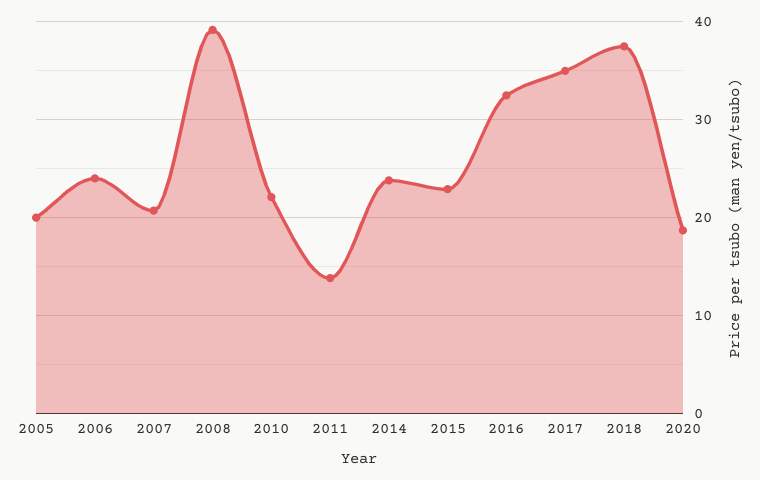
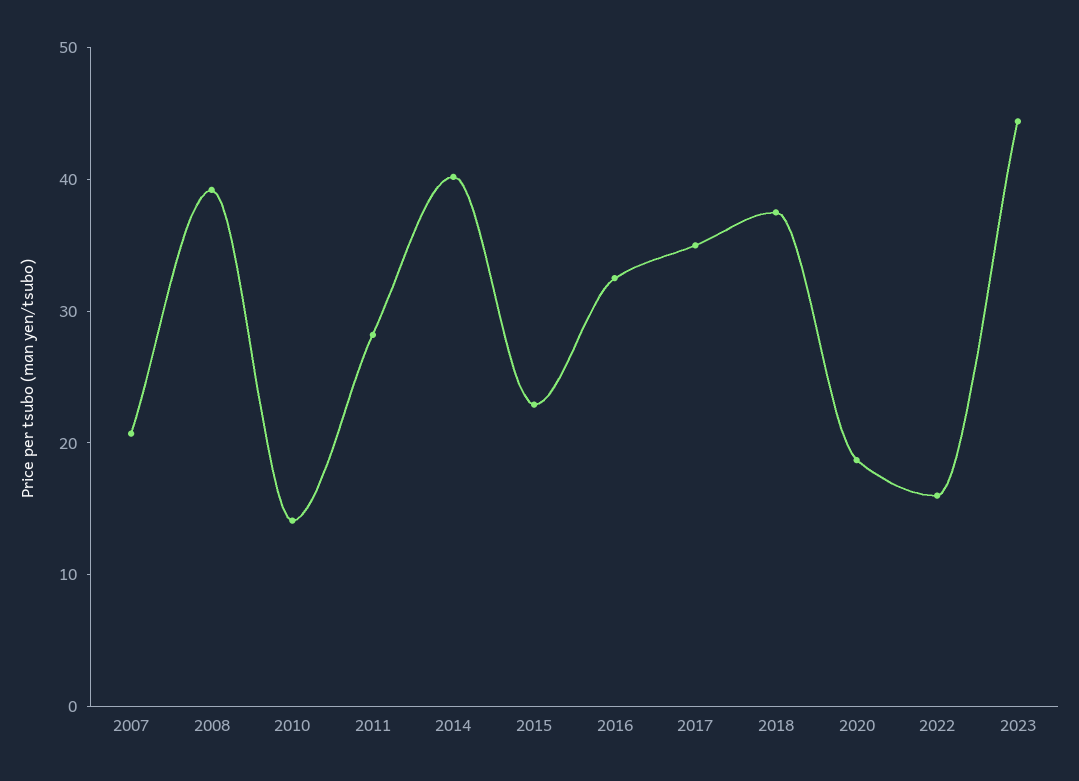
2005: 20 -> none
2006: 24 -> none
2010: 22 -> 14
2011: 14 -> 28
2014: 24 -> 40
2022: none -> 16
2023: none -> 44

